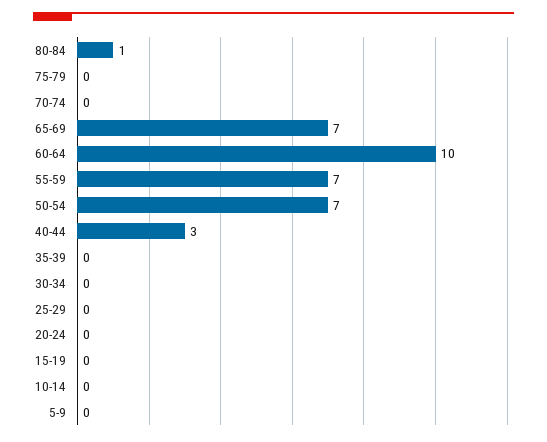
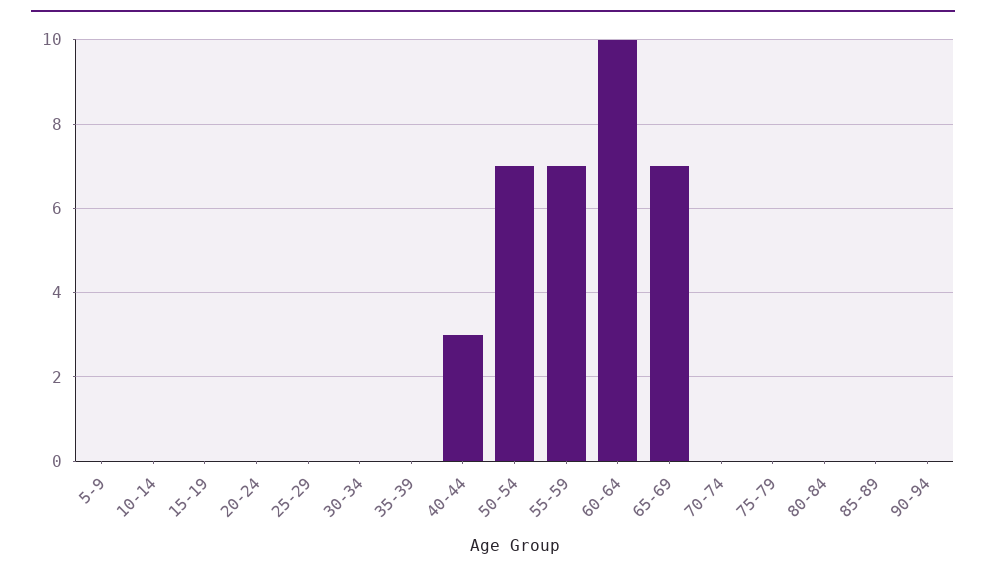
80-84: 1 -> 0
85-89: none -> 0
90-94: none -> 0

